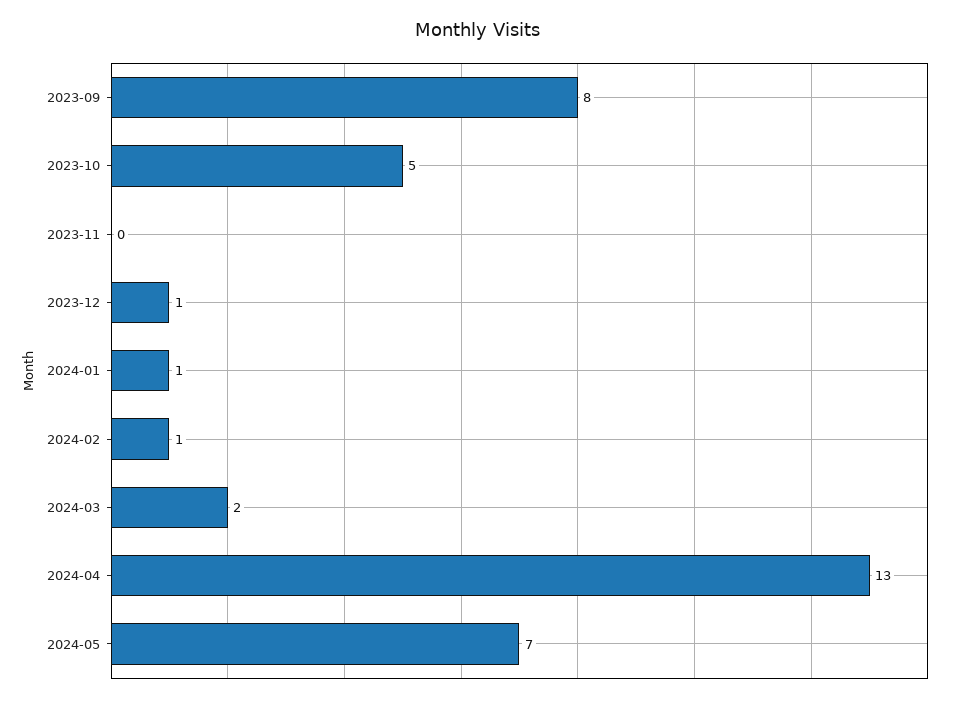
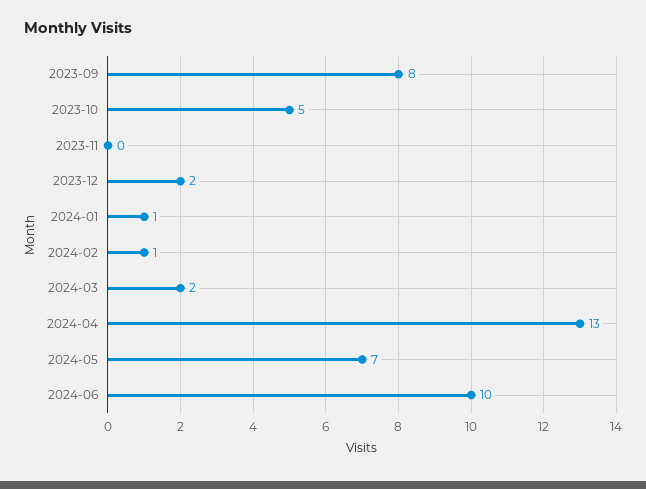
2023-12: 1 -> 2
2024-06: none -> 10

